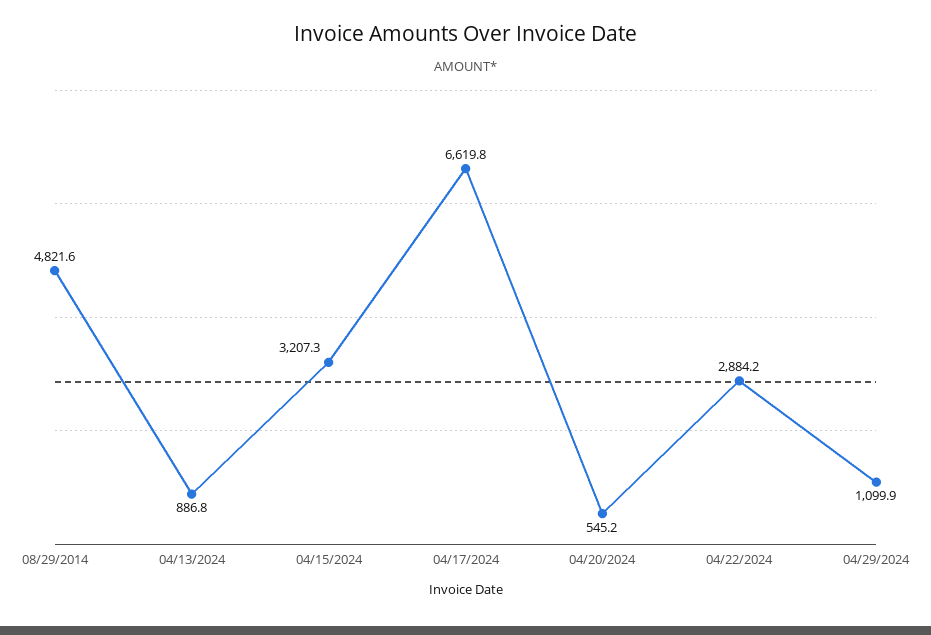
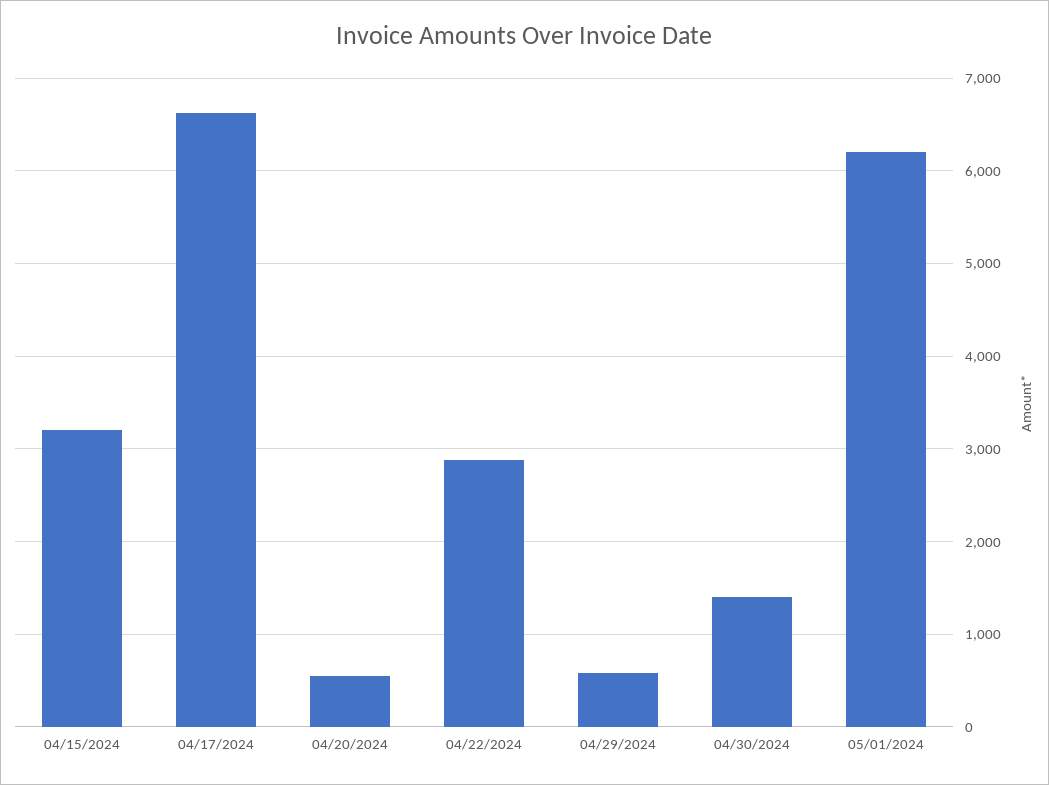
08/29/2014: 4821.6 -> none
04/13/2024: 886.8 -> none
04/29/2024: 1099.9 -> 600
04/30/2024: none -> 1400
05/01/2024: none -> 6200

